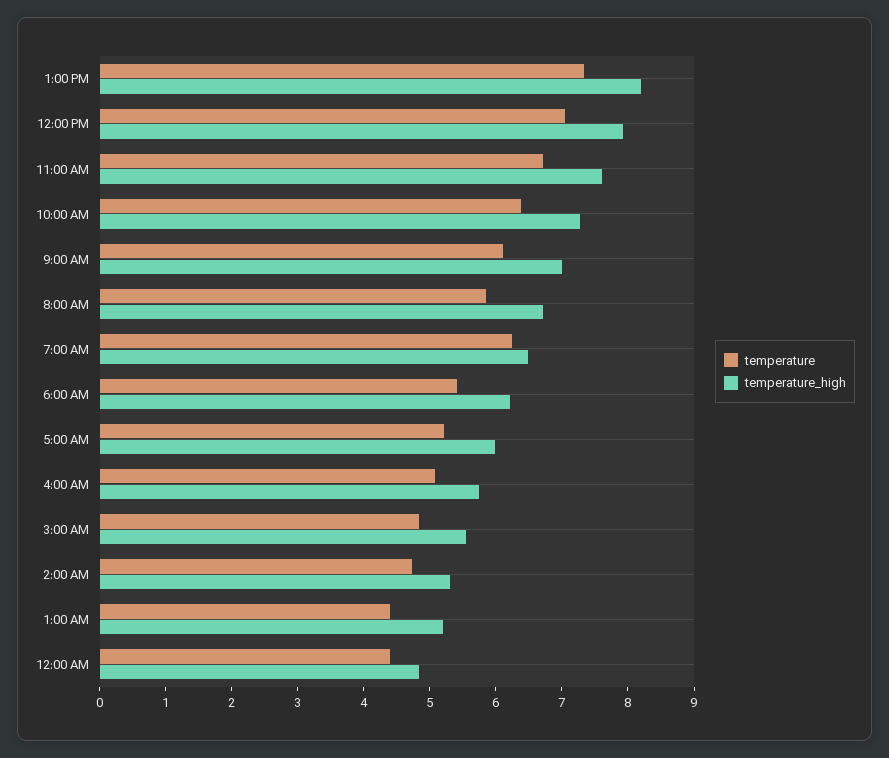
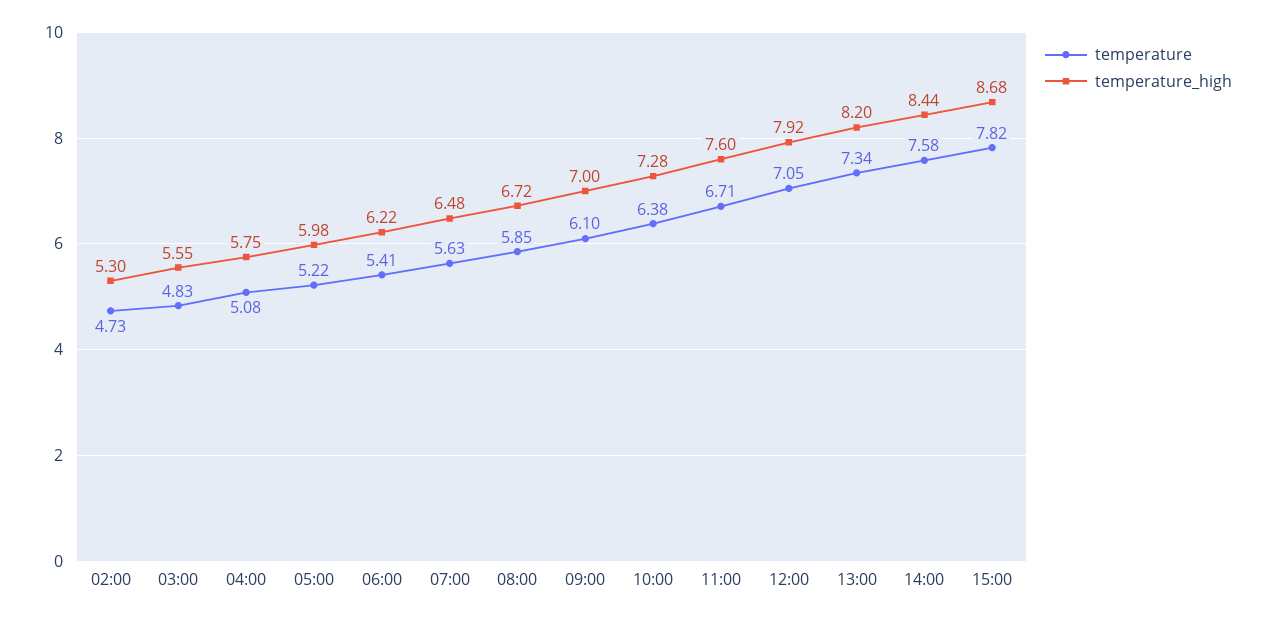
temperature, 7:00 AM: 6.2 -> 5.63
temperature, 1:00 AM: 4.4 -> none
temperature_high, 1:00 AM: 5.2 -> none
temperature, 12:00 AM: 4.4 -> none
temperature_high, 12:00 AM: 4.8 -> none
temperature, 14:00: none -> 7.58
temperature_high, 14:00: none -> 8.44
temperature, 15:00: none -> 7.82
temperature_high, 15:00: none -> 8.68

